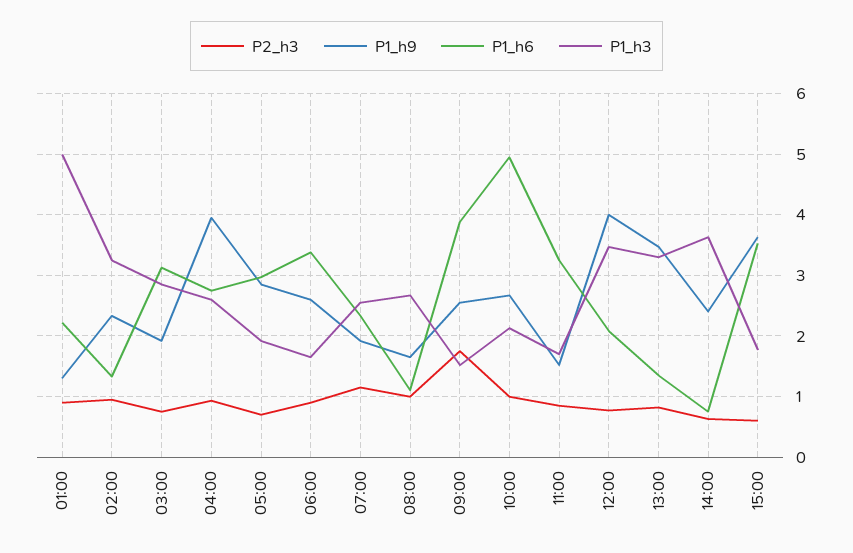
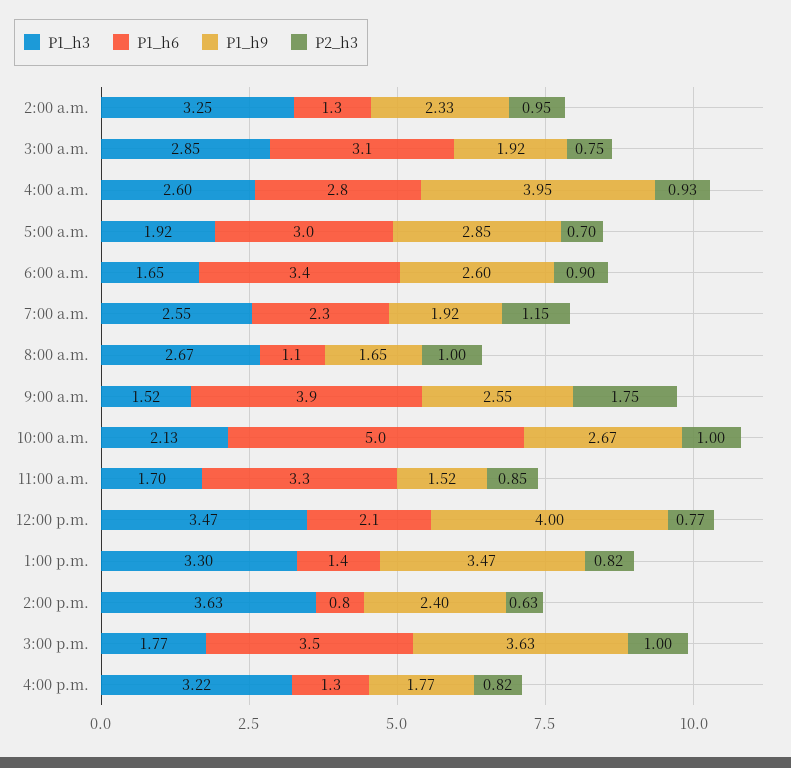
P2_h3, 01:00: 0.9 -> none
P1_h9, 01:00: 1.3 -> none
P1_h6, 01:00: 2.2 -> none
P1_h3, 01:00: 5 -> none
P2_h3, 15:00: 0.6 -> 1
P1_h3, 4:00 p.m.: none -> 3.22
P1_h6, 4:00 p.m.: none -> 1.3
P1_h9, 4:00 p.m.: none -> 1.77
P2_h3, 4:00 p.m.: none -> 0.82

